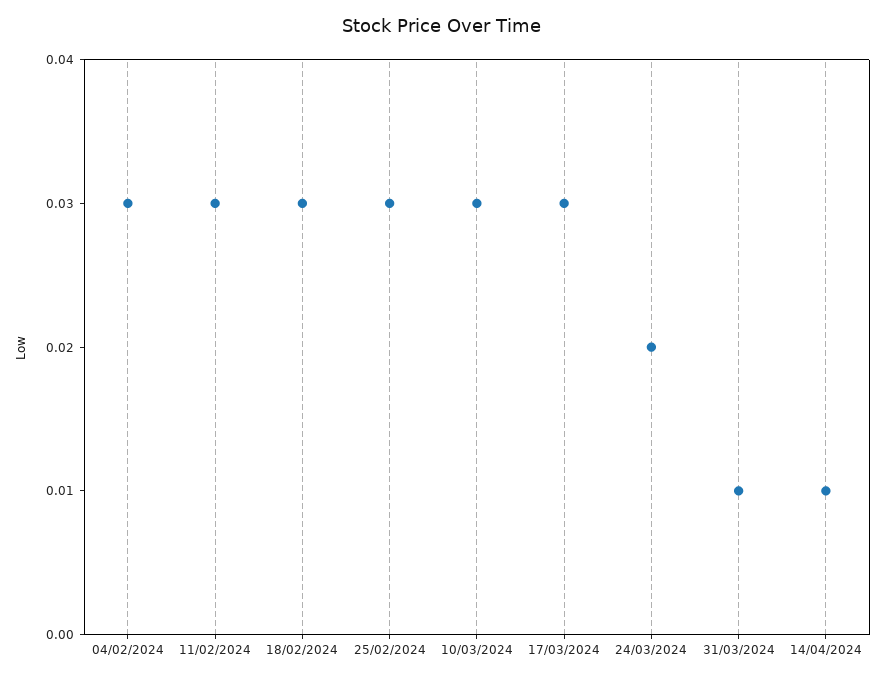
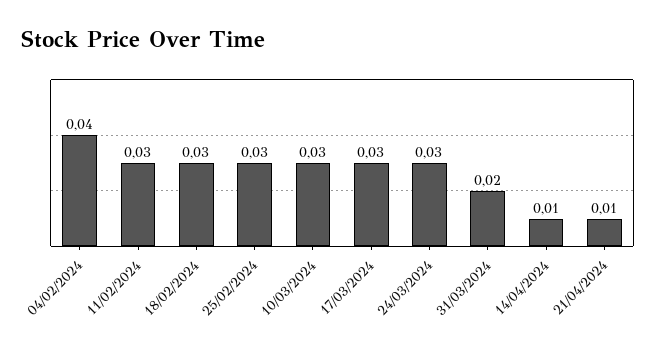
04/02/2024: 0.03 -> 0.04
24/03/2024: 0.02 -> 0.03
31/03/2024: 0.01 -> 0.02
21/04/2024: none -> 0.01

